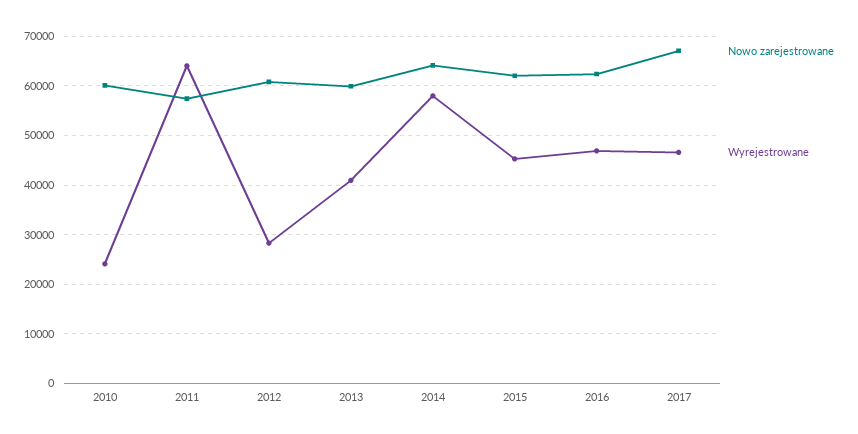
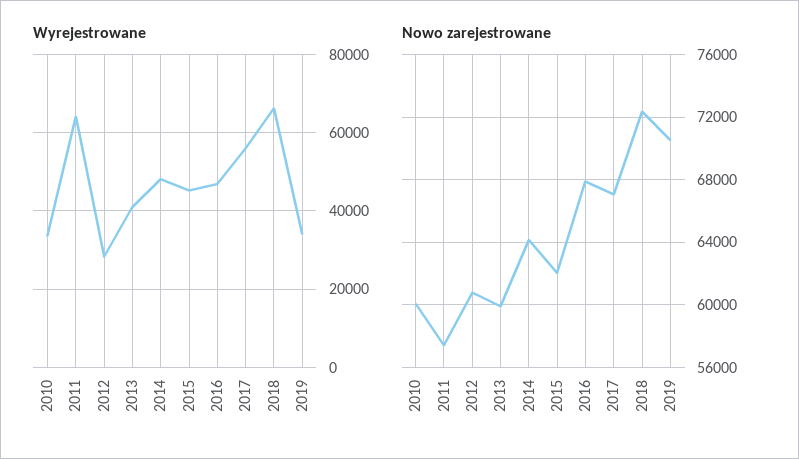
Wyrejestrowane, 2010: 24000 -> 34000
Wyrejestrowane, 2014: 58000 -> 48000
Nowo zarejestrowane, 2016: 62000 -> 68000
Wyrejestrowane, 2017: 46000 -> 56000
Wyrejestrowane, 2018: none -> 66000
Wyrejestrowane, 2019: none -> 34000
Nowo zarejestrowane, 2018: none -> 72500
Nowo zarejestrowane, 2019: none -> 70500

